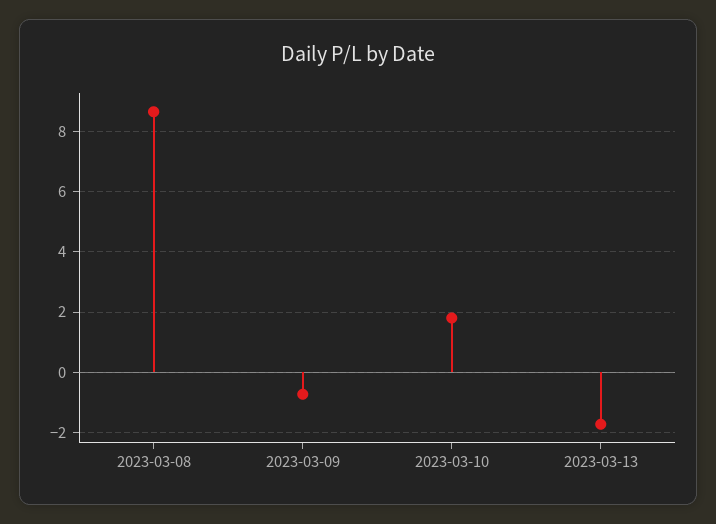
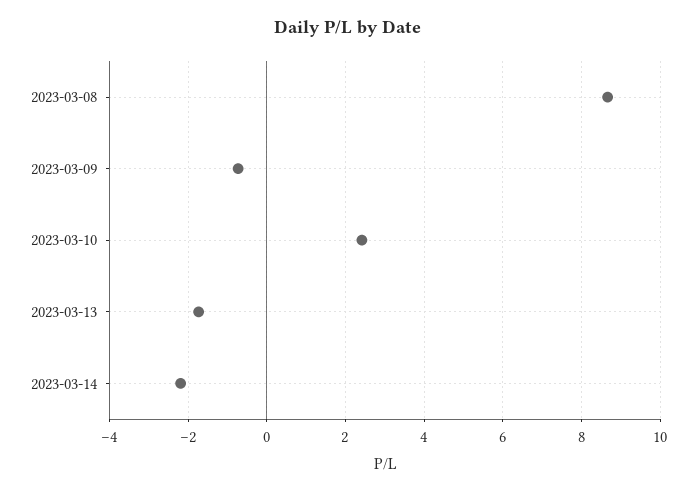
2023-03-10: 1.8 -> 2.4
2023-03-14: none -> -2.2

